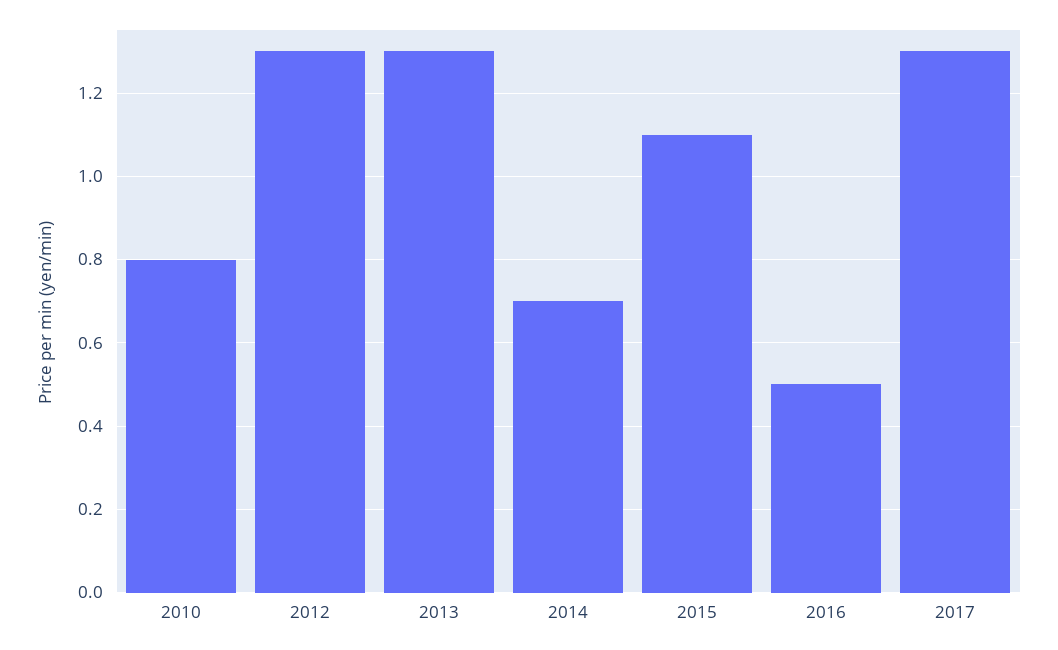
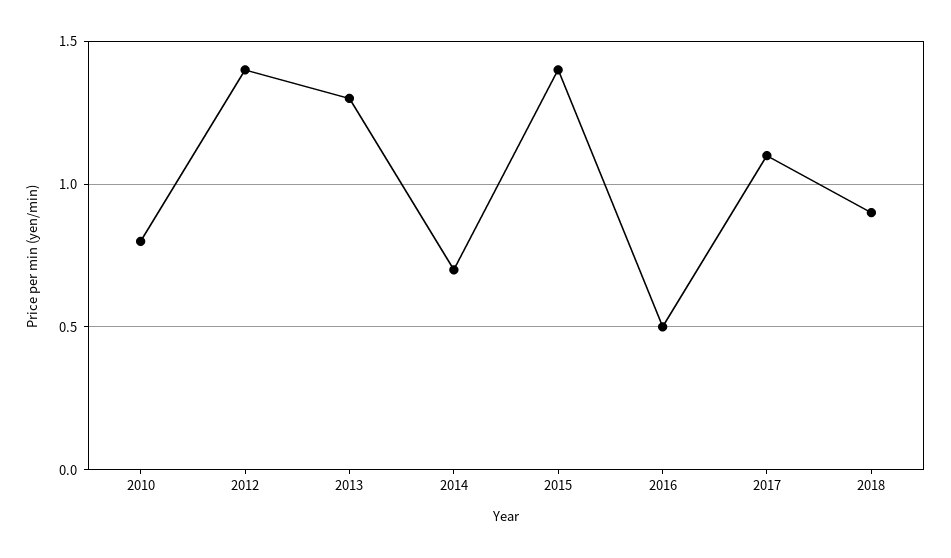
2012: 1.3 -> 1.4
2015: 1.1 -> 1.4
2017: 1.3 -> 1.1
2018: none -> 0.9

